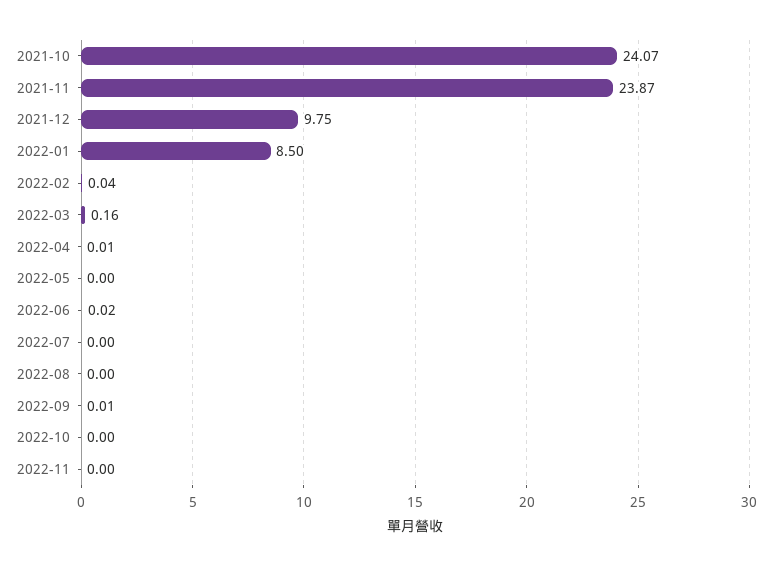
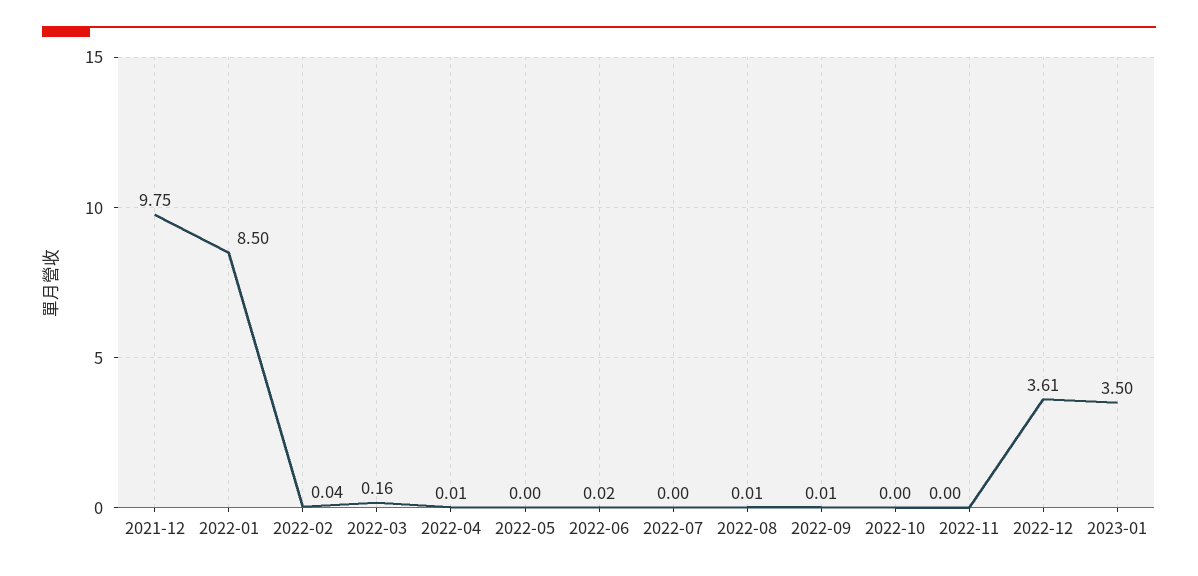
2021-10: 24.07 -> none
2021-11: 23.87 -> none
2022-08: 0 -> 0.01
2022-12: none -> 3.61
2023-01: none -> 3.5

